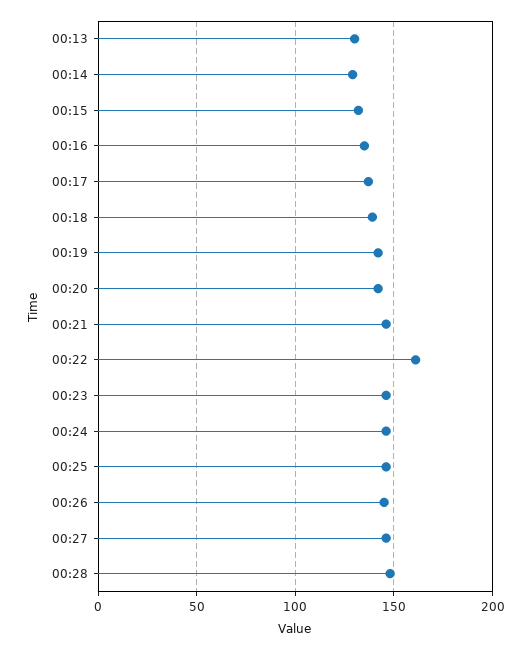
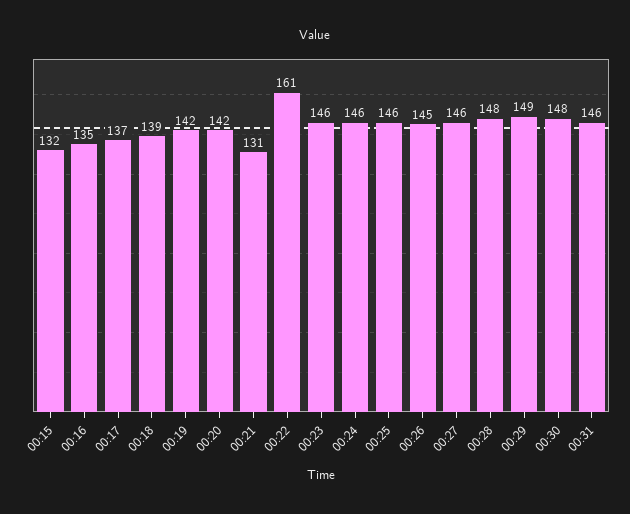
00:13: 130 -> none
00:14: 130 -> none
00:21: 145 -> 131
00:29: none -> 149
00:30: none -> 148
00:31: none -> 146

